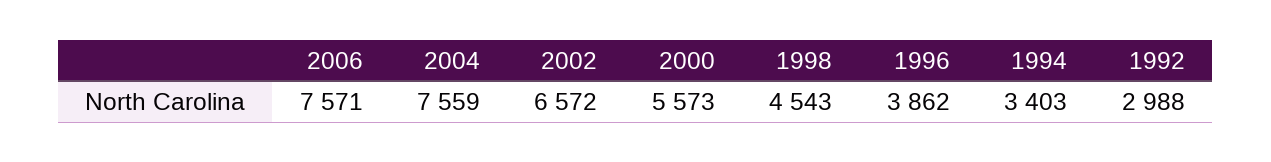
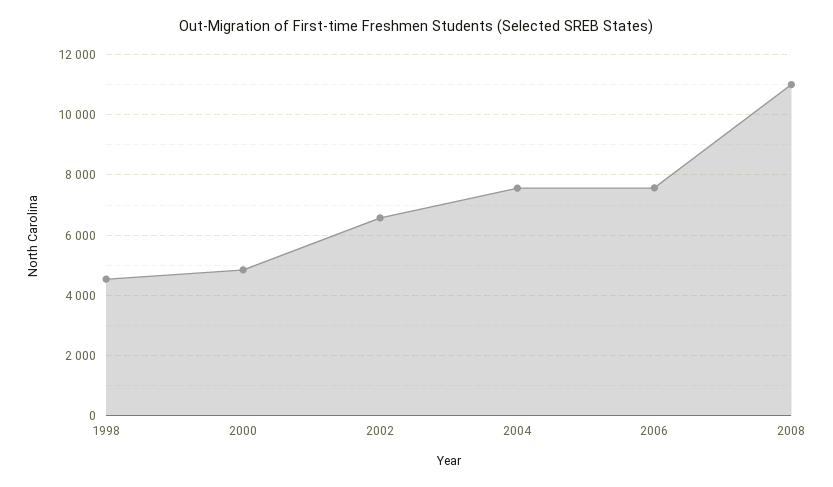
2000: 5573 -> 4800
1996: 3862 -> none
1994: 3403 -> none
1992: 2988 -> none
2008: none -> 11000

